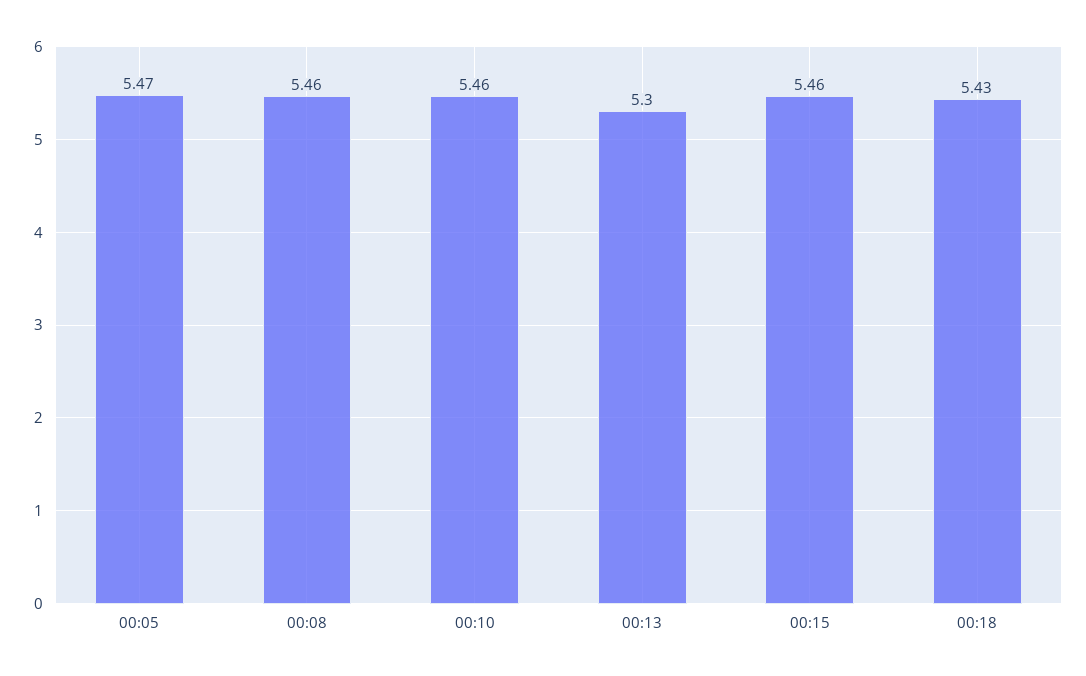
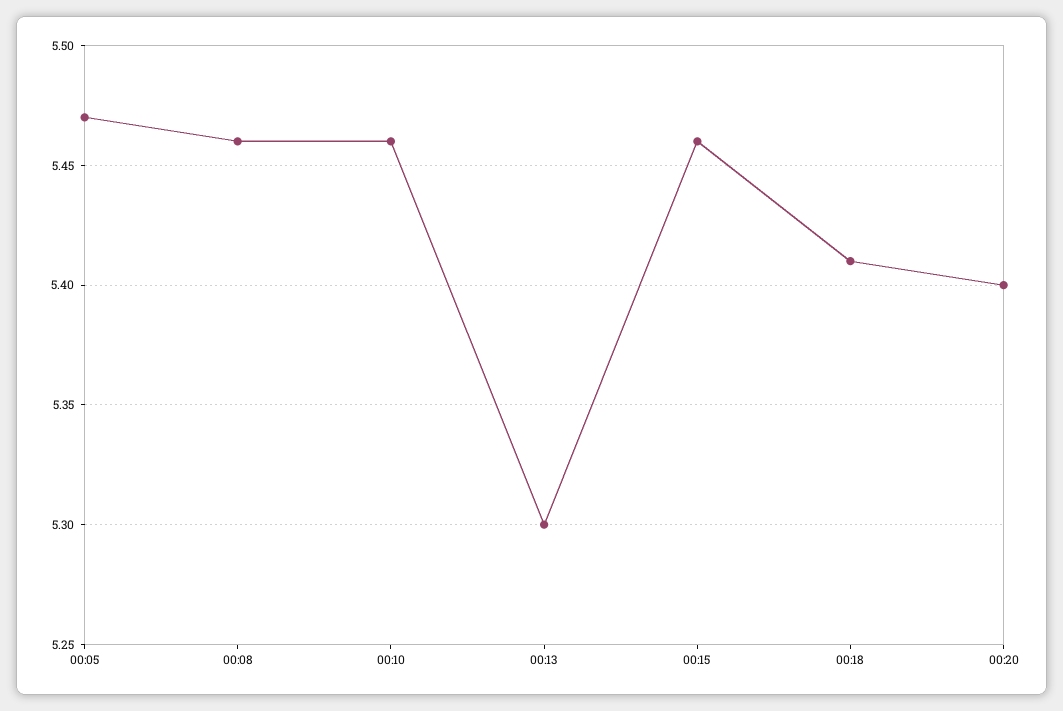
00:18: 5.43 -> 5.41
00:20: none -> 5.4

